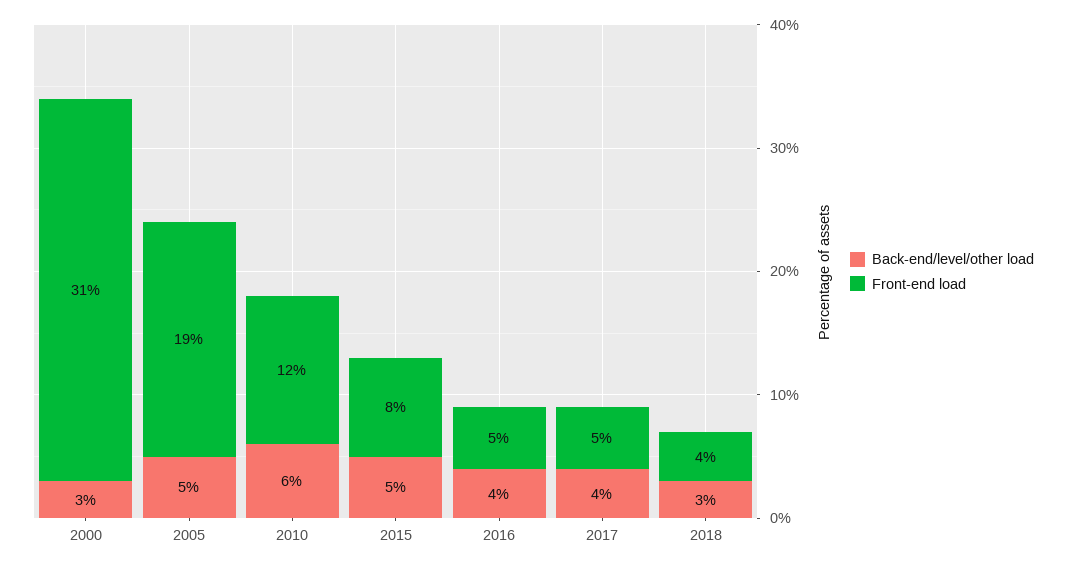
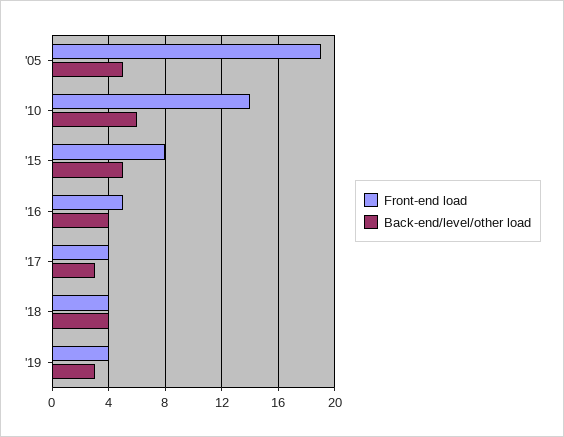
Back-end/level/other load, 2000: 3 -> none
Front-end load, 2000: 31 -> none
Front-end load, 2010: 12 -> 14
Back-end/level/other load, 2017: 4 -> 3
Front-end load, 2017: 5 -> 4
Back-end/level/other load, 2018: 3 -> 4
Front-end load, '19: none -> 4
Back-end/level/other load, '19: none -> 3

